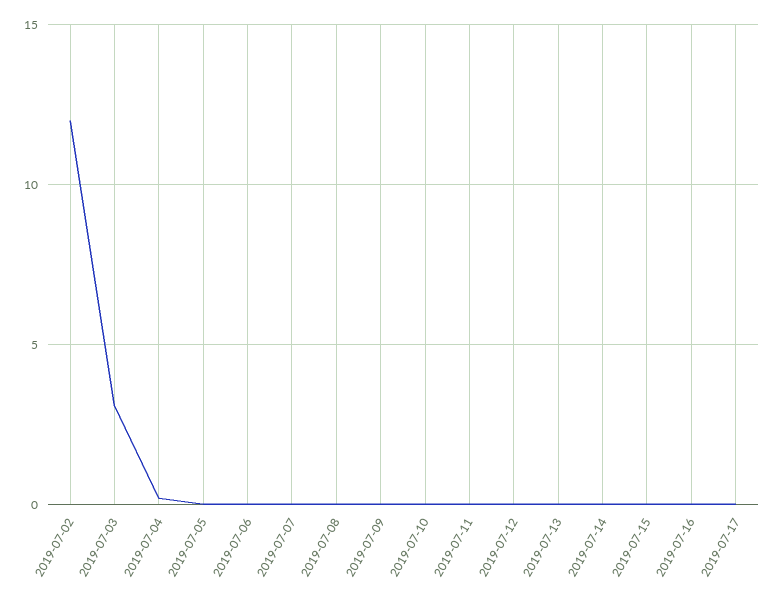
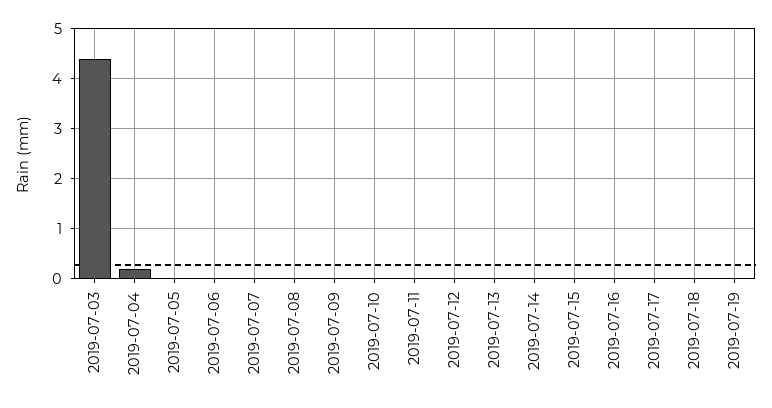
2019-07-02: 12 -> none
2019-07-03: 3 -> 4.5
2019-07-18: none -> 0
2019-07-19: none -> 0

